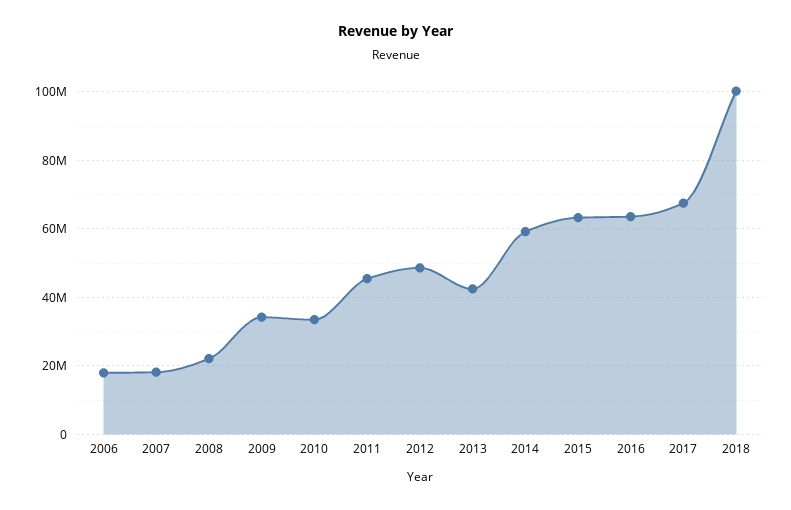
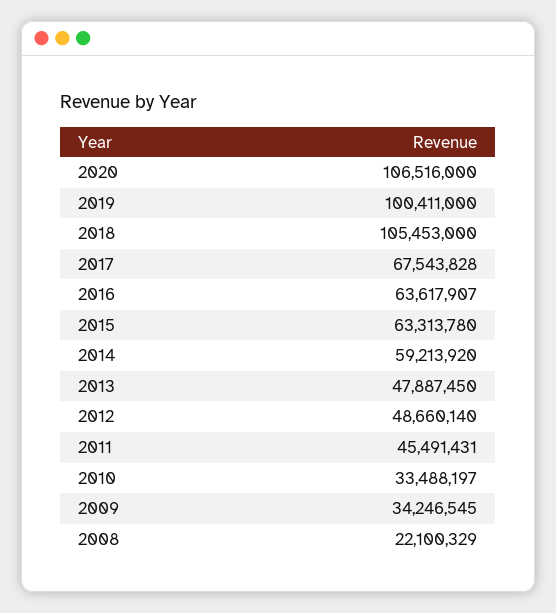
2006: 18000000 -> none
2007: 18000000 -> none
2013: 42000000 -> 47887450
2018: 100000000 -> 105453000
2020: none -> 106516000
2019: none -> 100411000

